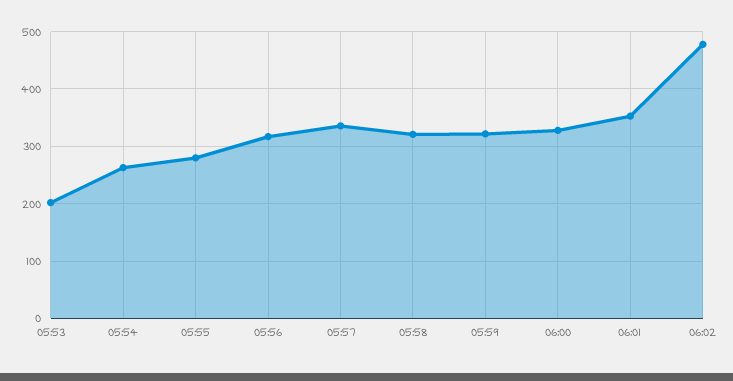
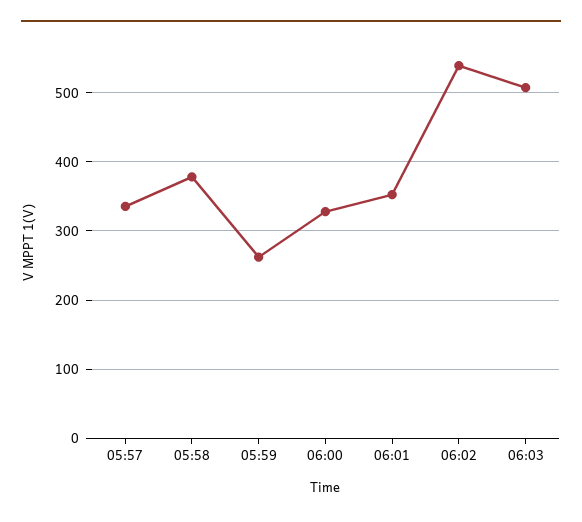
05:53: 200 -> none
05:54: 260 -> none
05:55: 280 -> none
05:56: 320 -> none
05:58: 320 -> 380
05:59: 320 -> 260
06:02: 480 -> 540
06:03: none -> 510

